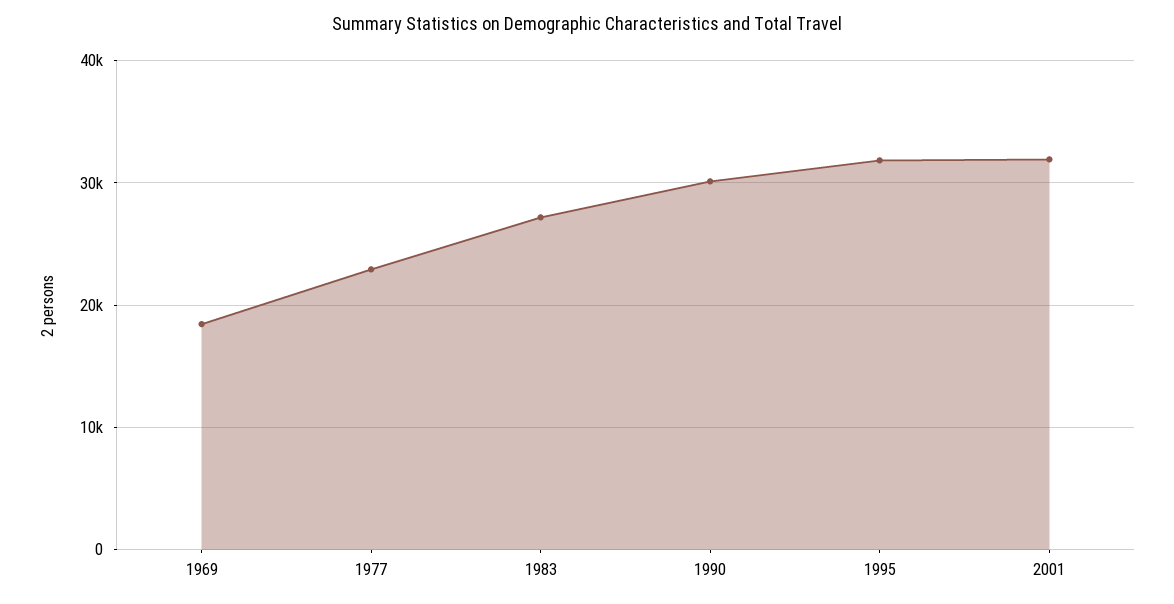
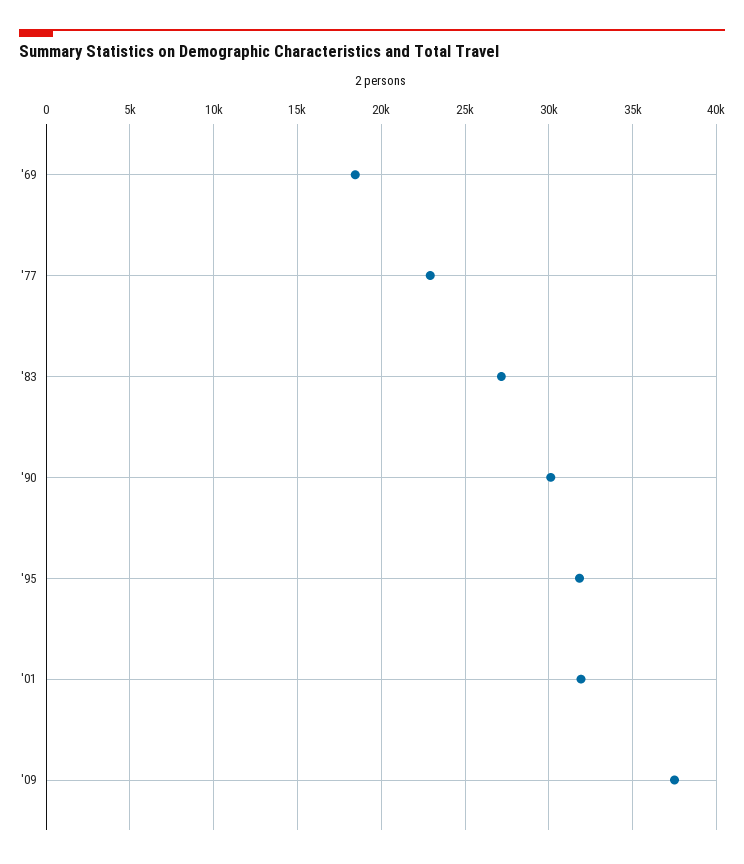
'09: none -> 37500

